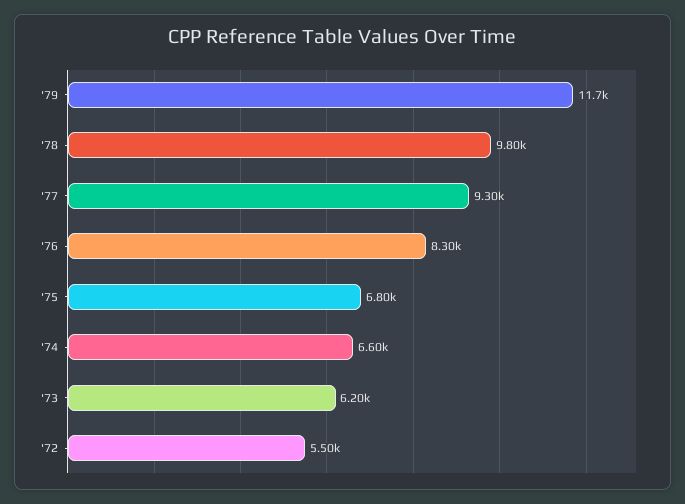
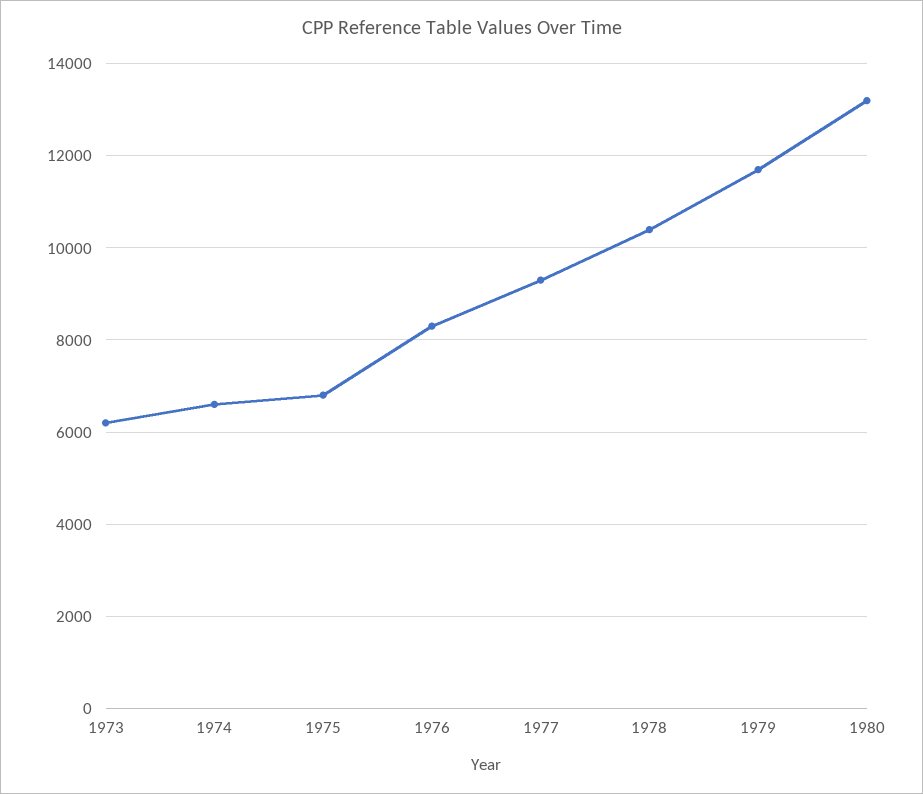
'78: 9800 -> 10400
'72: 5500 -> none
1980: none -> 13200

